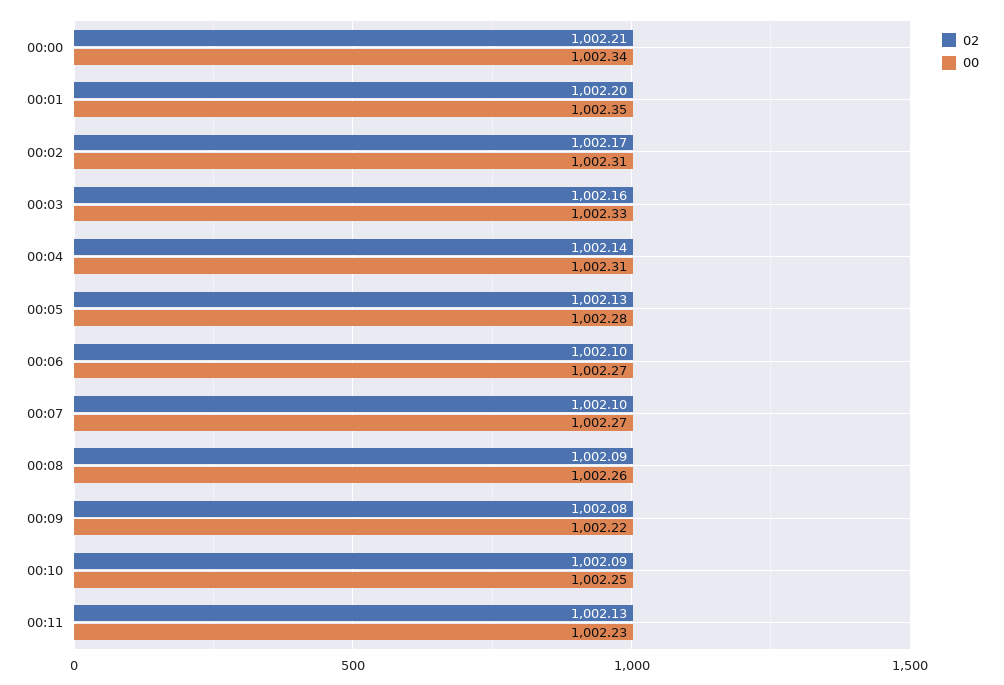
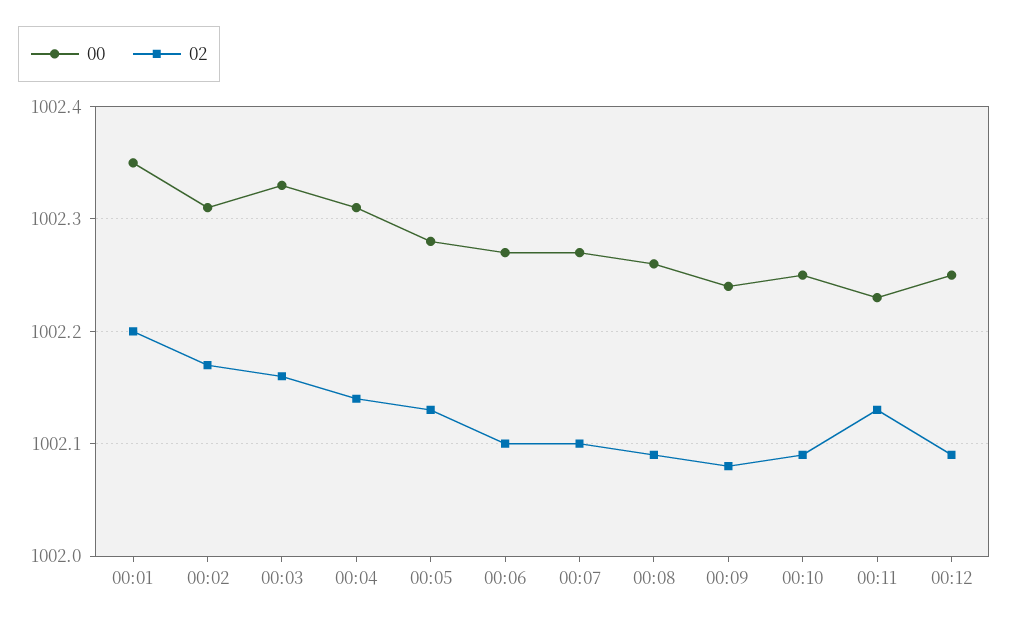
02, 00:00: 1002.21 -> none
00, 00:00: 1002.34 -> none
00, 00:09: 1002.22 -> 1002.24
00, 00:12: none -> 1002.25
02, 00:12: none -> 1002.09

